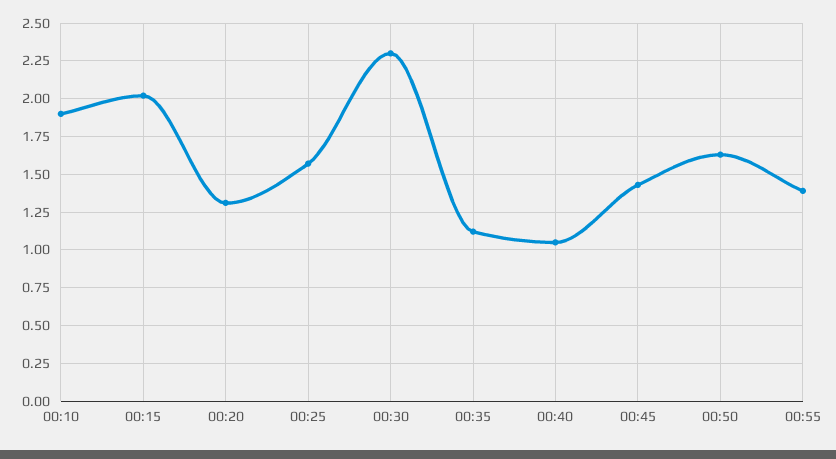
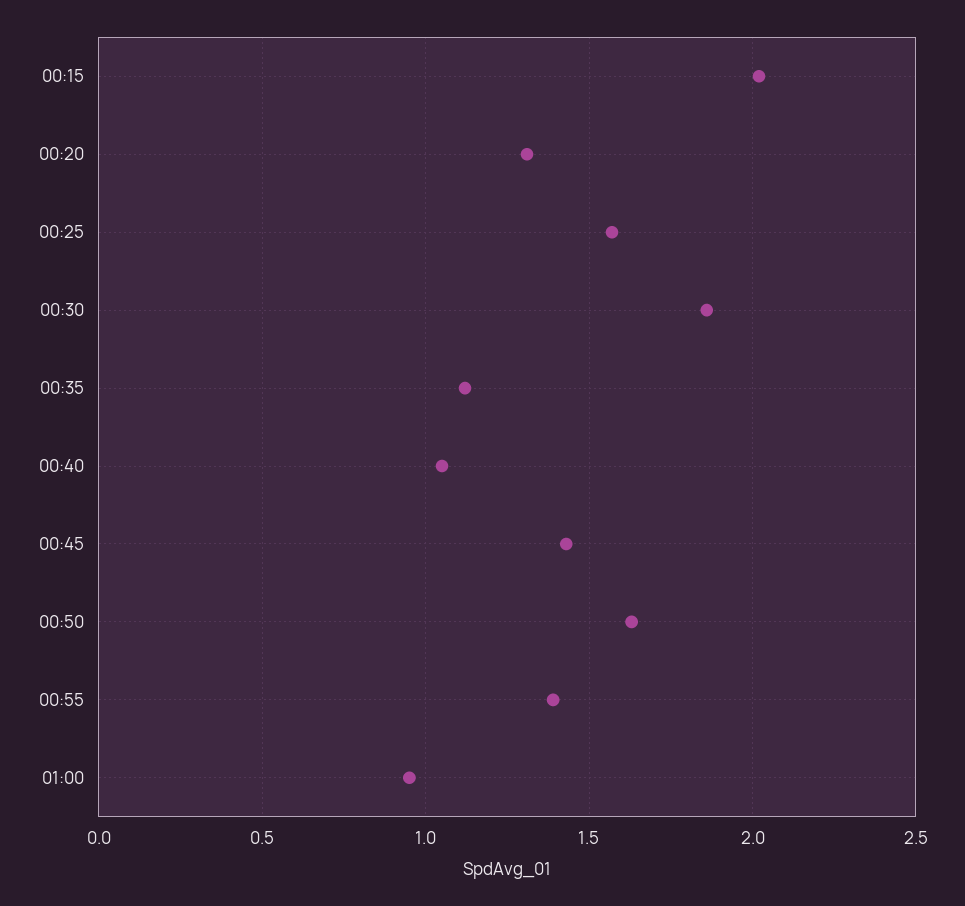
00:10: 1.9 -> none
00:30: 2.3 -> 1.85
01:00: none -> 0.95

